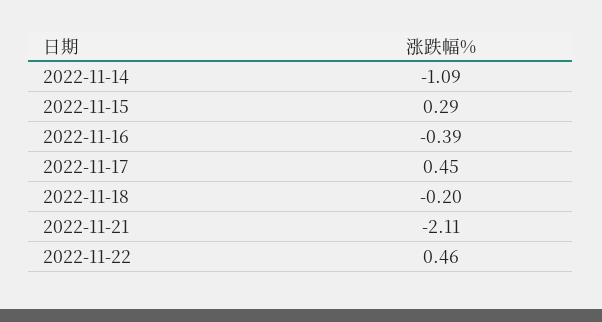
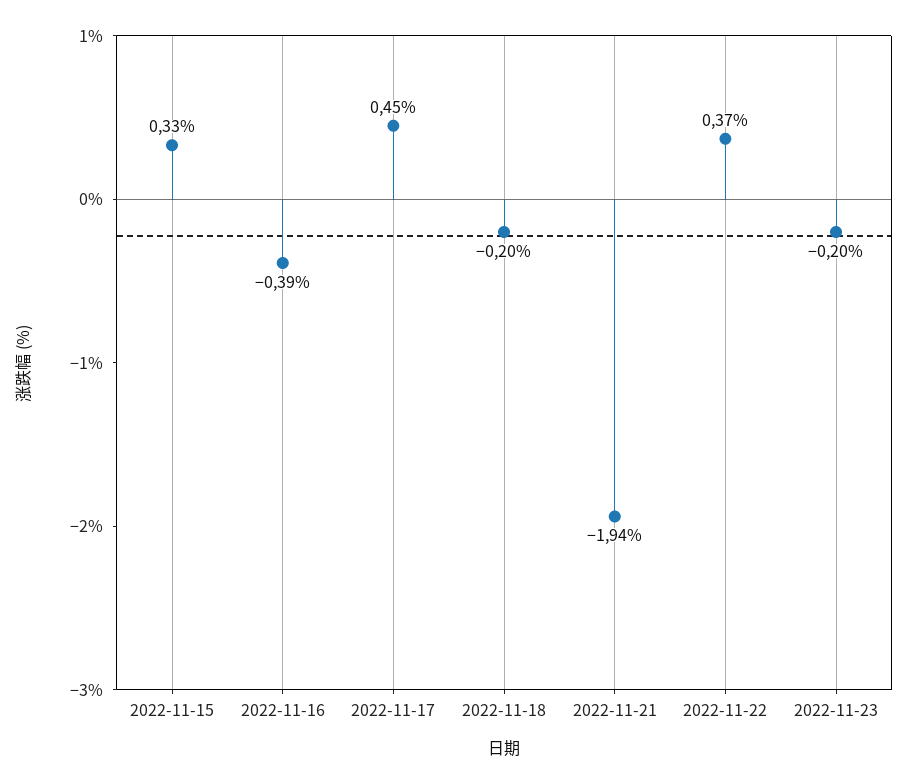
2022-11-14: -1.09 -> none
2022-11-15: 0.29 -> 0.33
2022-11-21: -2.11 -> -1.94
2022-11-22: 0.46 -> 0.37
2022-11-23: none -> -0.2

